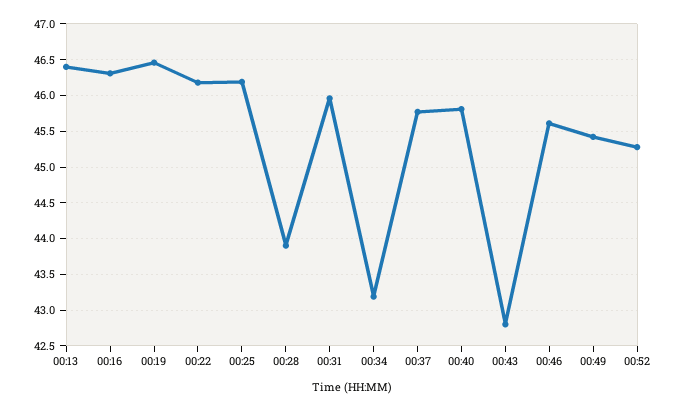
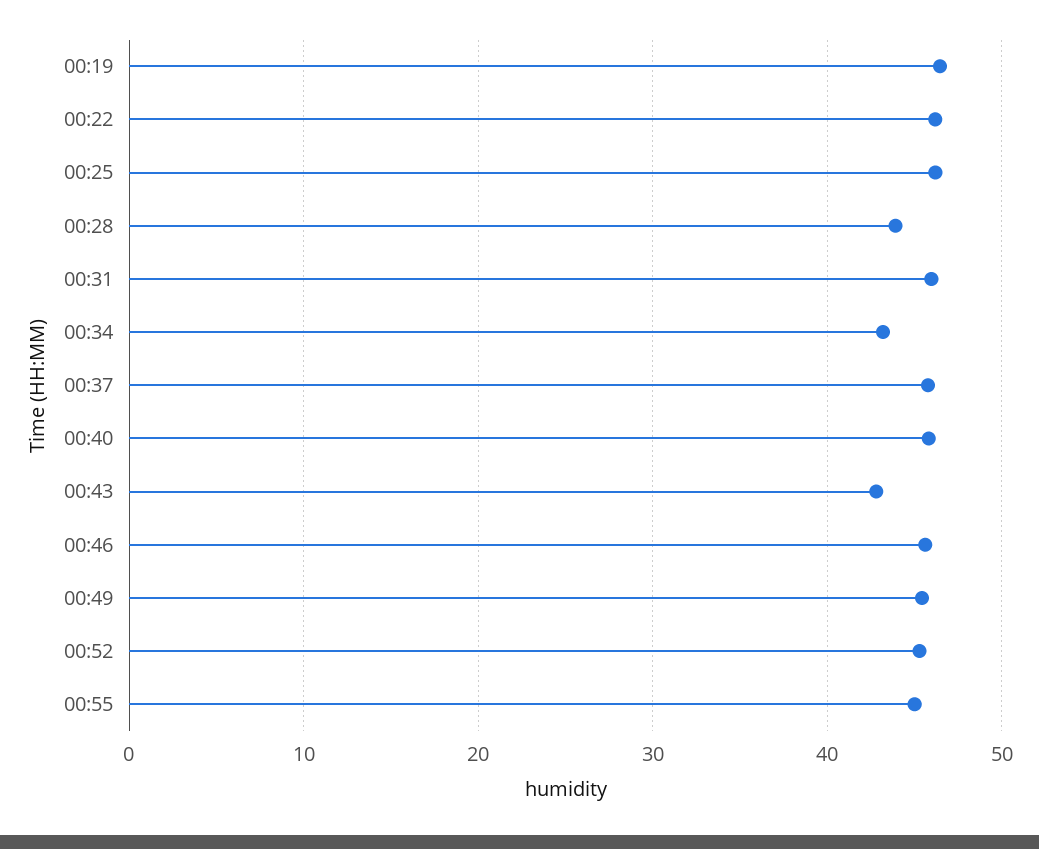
00:13: 46.4 -> none
00:16: 46.3 -> none
00:55: none -> 45

